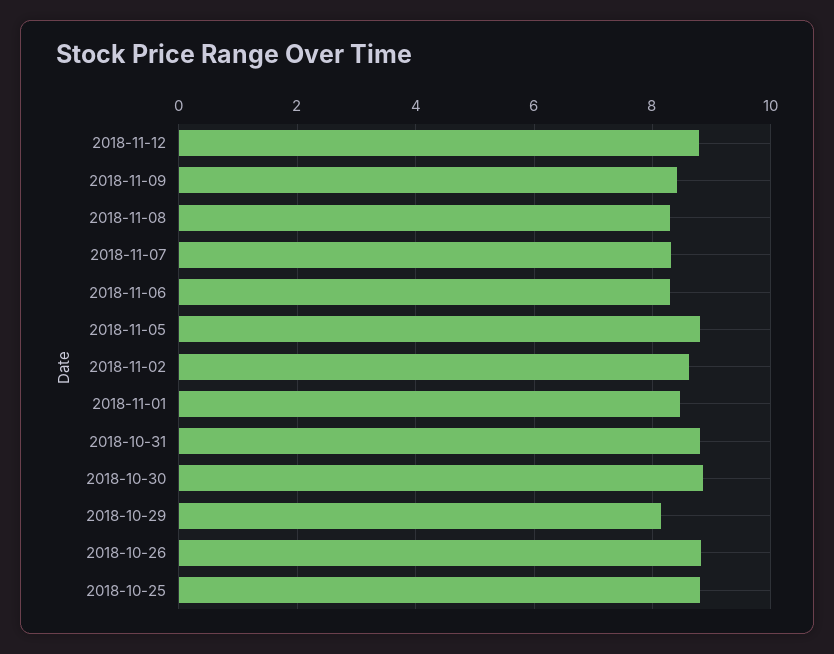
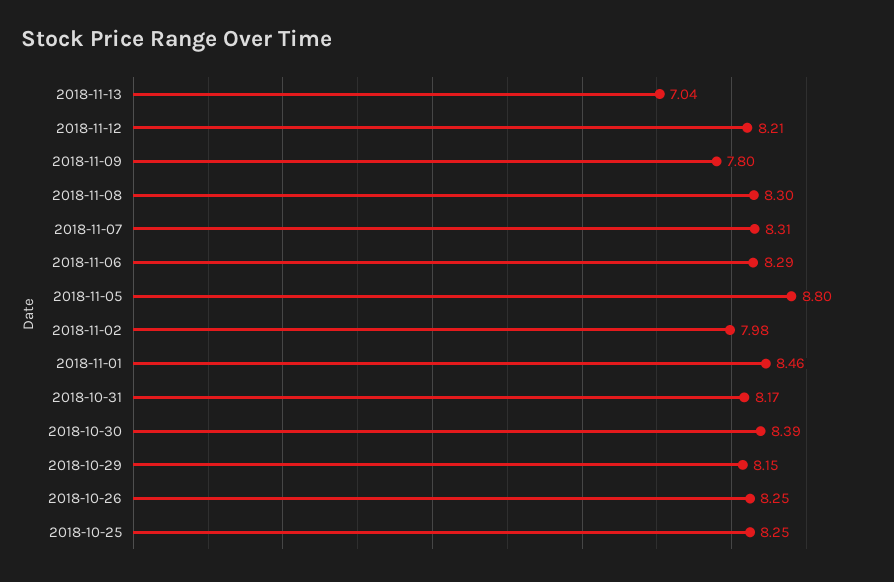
2018-11-12: 8.8 -> 8.21
2018-11-09: 8.4 -> 7.8
2018-11-02: 8.6 -> 7.98
2018-10-31: 8.8 -> 8.17
2018-10-30: 8.8 -> 8.39
2018-10-26: 8.8 -> 8.25
2018-10-25: 8.8 -> 8.25
2018-11-13: none -> 7.04

